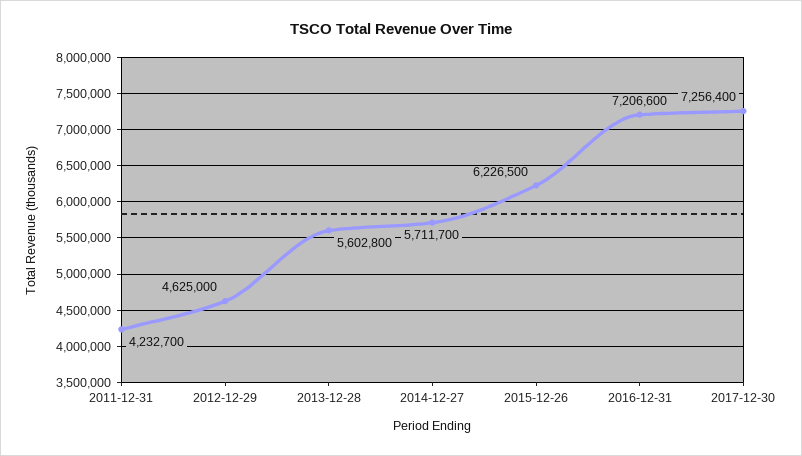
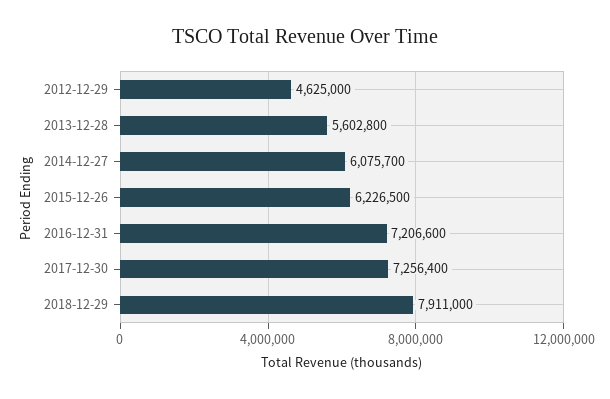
2011-12-31: 4232700 -> none
2014-12-27: 5711700 -> 6075700
2018-12-29: none -> 7911000

